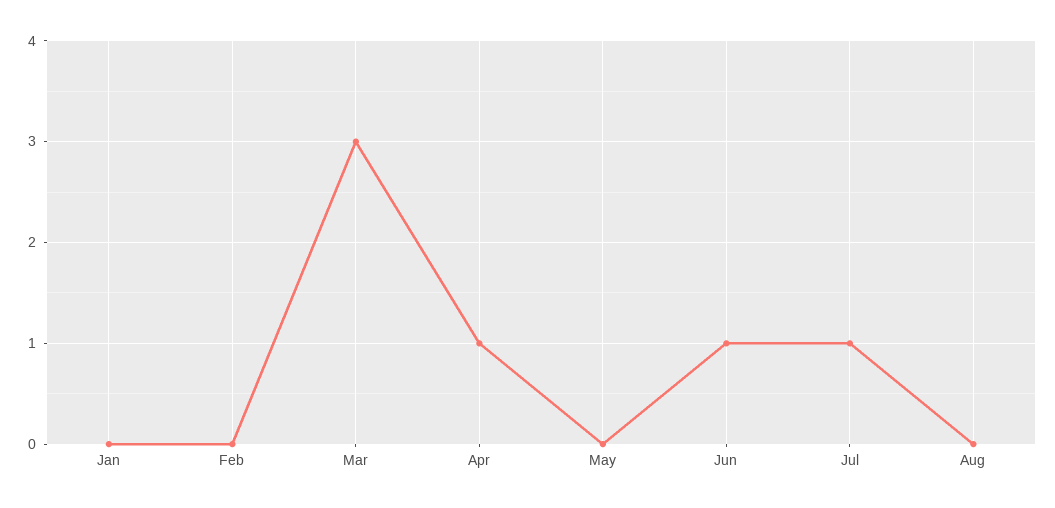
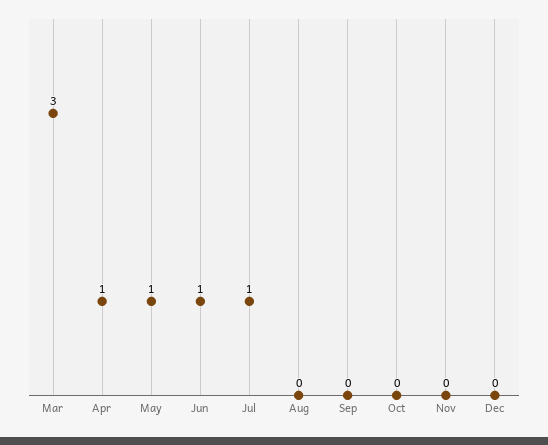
Jan: 0 -> none
Feb: 0 -> none
May: 0 -> 1
Sep: none -> 0
Oct: none -> 0
Nov: none -> 0
Dec: none -> 0

